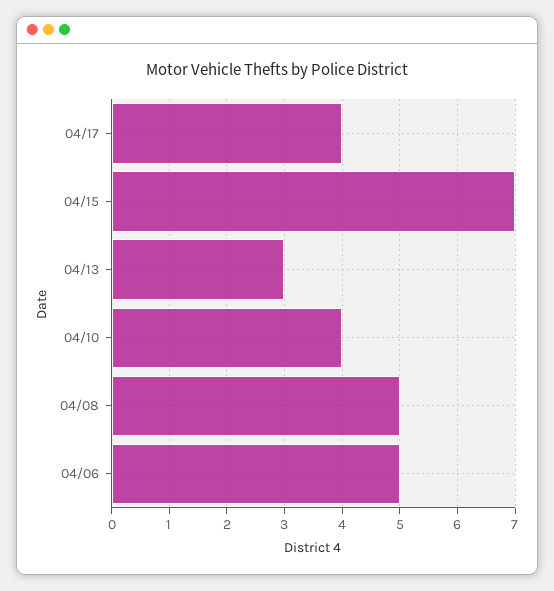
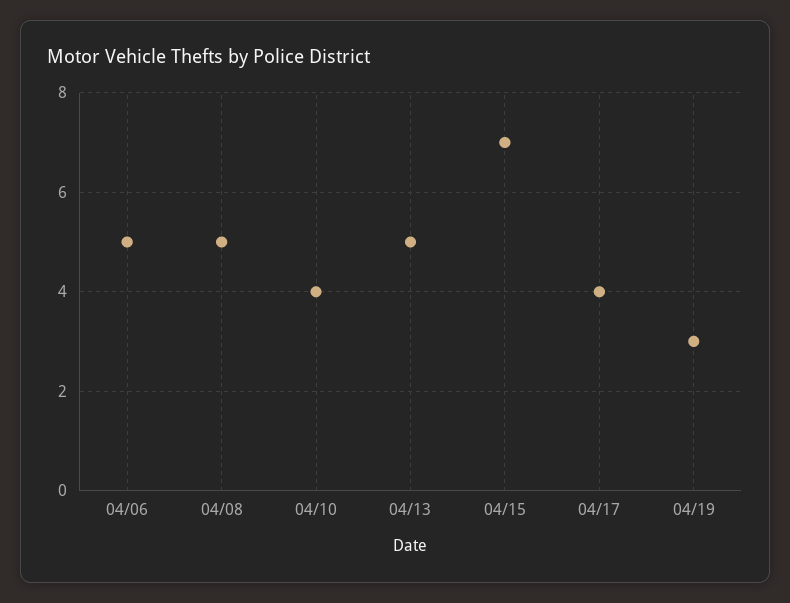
04/13: 3 -> 5
04/19: none -> 3

